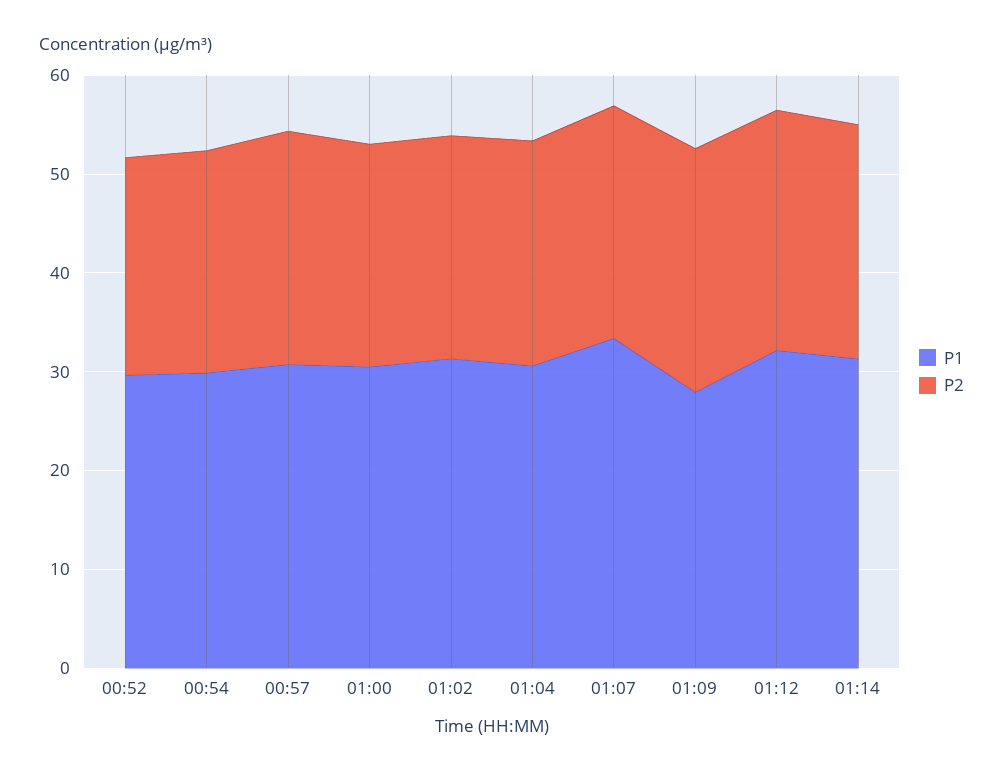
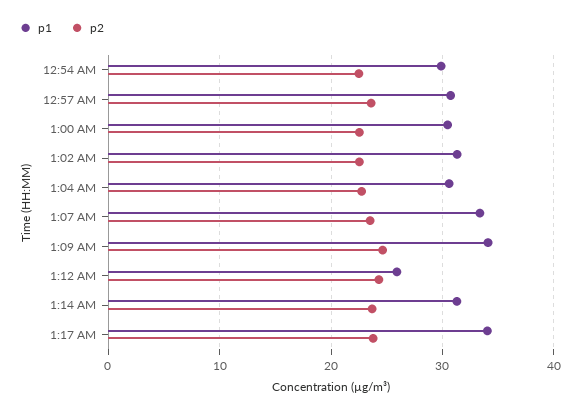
P1, 00:52: 30 -> none
P2, 00:52: 22 -> none
P1, 01:09: 28 -> 34
P1, 01:12: 32 -> 26
P1, 1:17 AM: none -> 34
P2, 1:17 AM: none -> 24

